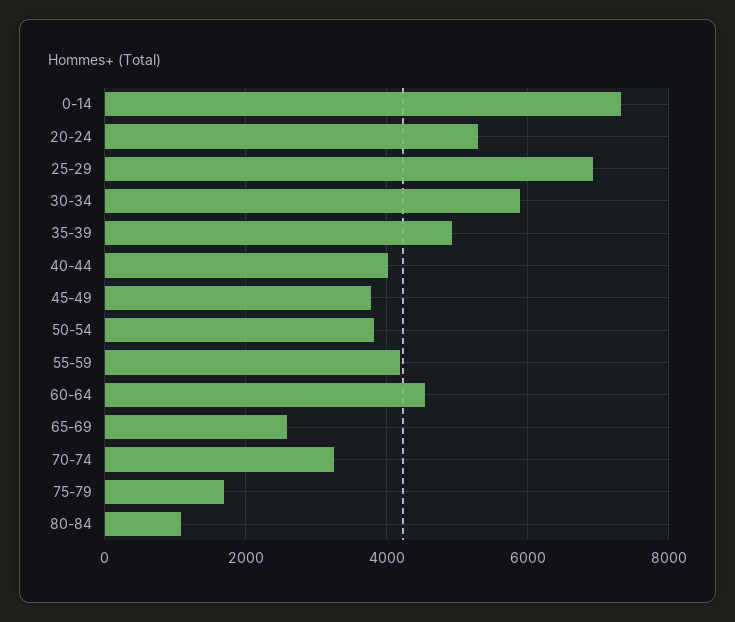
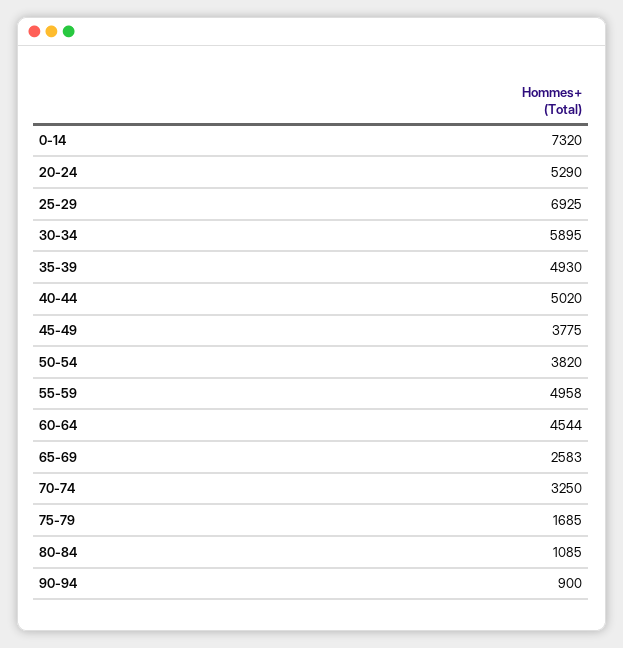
40-44: 4000 -> 5020
55-59: 4200 -> 4958
90-94: none -> 900

